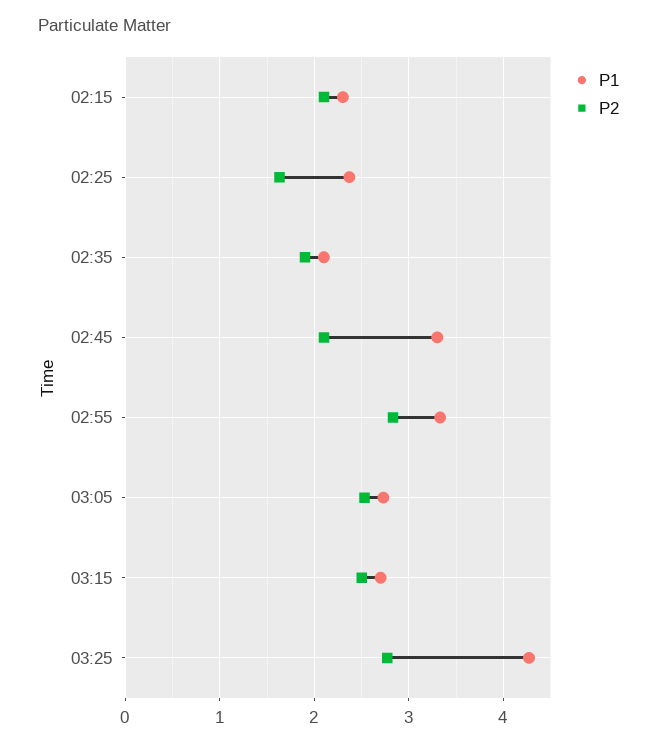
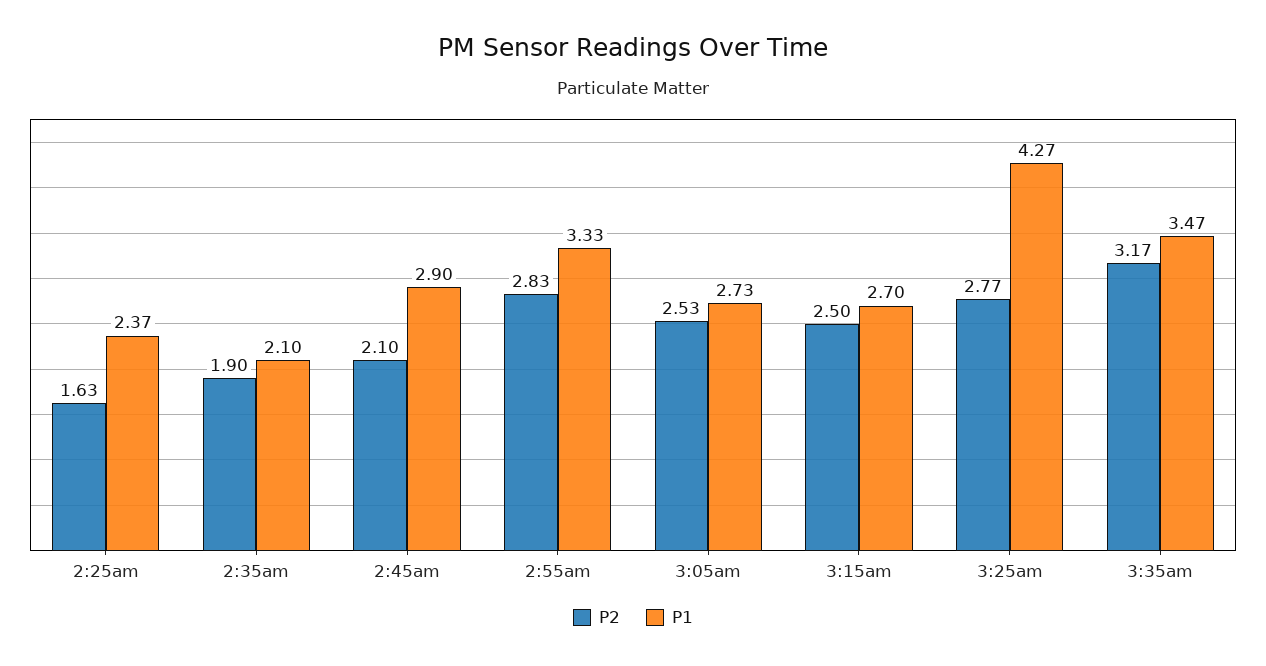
P1, 02:15: 2.3 -> none
P2, 02:15: 2.1 -> none
P1, 02:45: 3.3 -> 2.9
P2, 3:35am: none -> 3.17
P1, 3:35am: none -> 3.47

